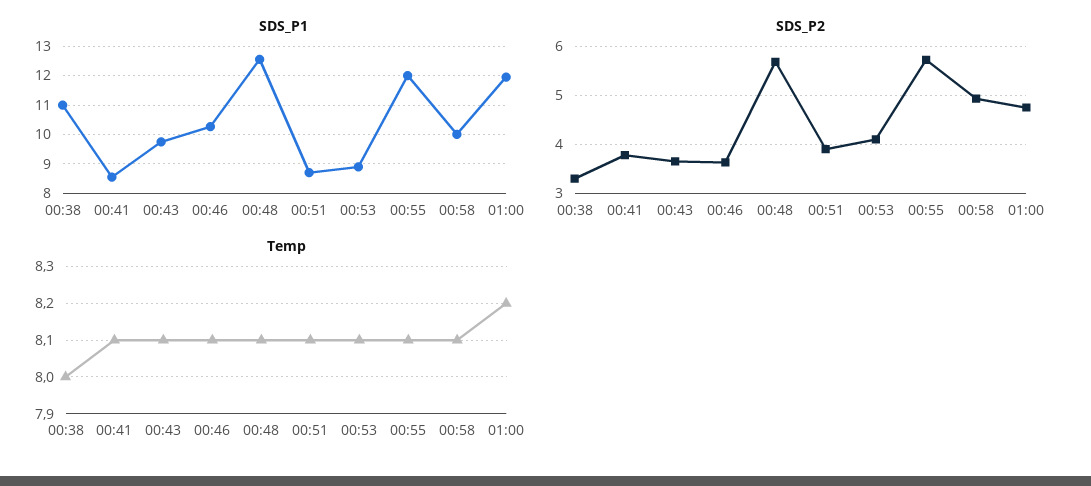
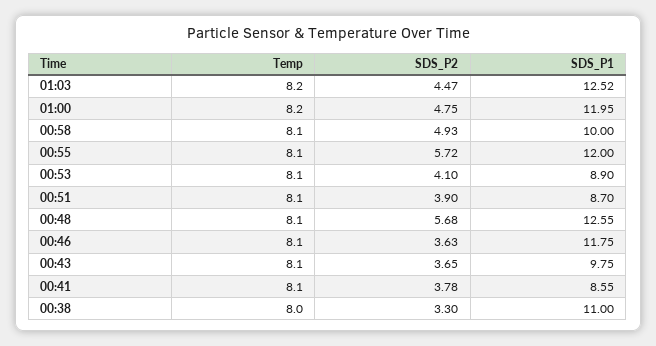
SDS_P1, 00:46: 10.25 -> 11.75
Temp, 01:03: none -> 8.2
SDS_P2, 01:03: none -> 4.47
SDS_P1, 01:03: none -> 12.52

